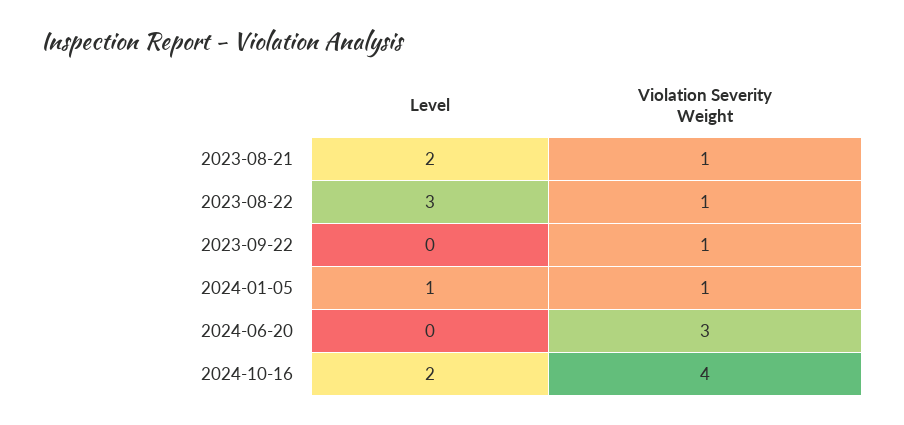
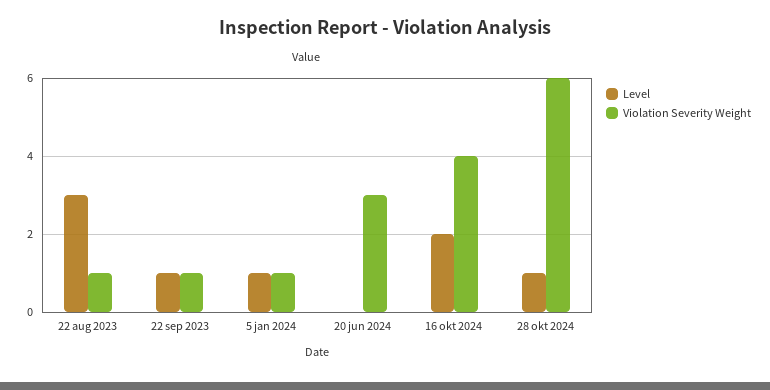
Level, 2023-08-21: 2 -> none
Violation Severity Weight, 2023-08-21: 1 -> none
Level, 2023-09-22: 0 -> 1
Level, 28 okt 2024: none -> 1
Violation Severity Weight, 28 okt 2024: none -> 6

